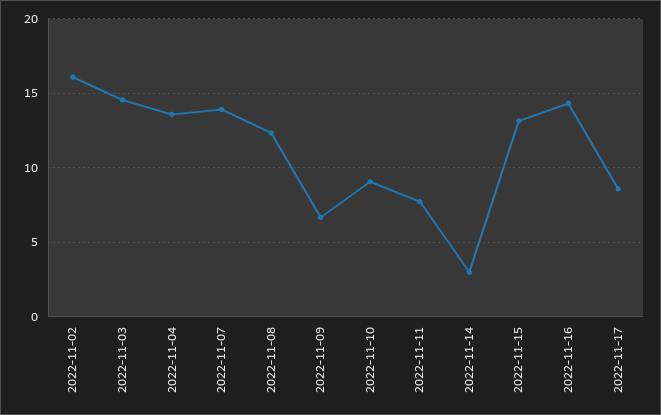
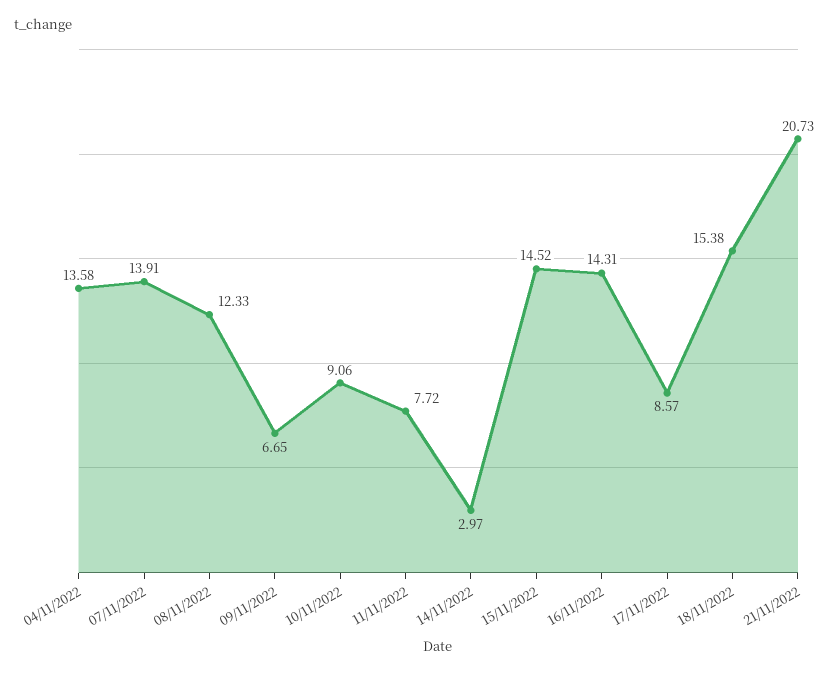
2022-11-02: 16 -> none
2022-11-03: 14.5 -> none
2022-11-15: 13 -> 14.52
18/11/2022: none -> 15.38
21/11/2022: none -> 20.73

